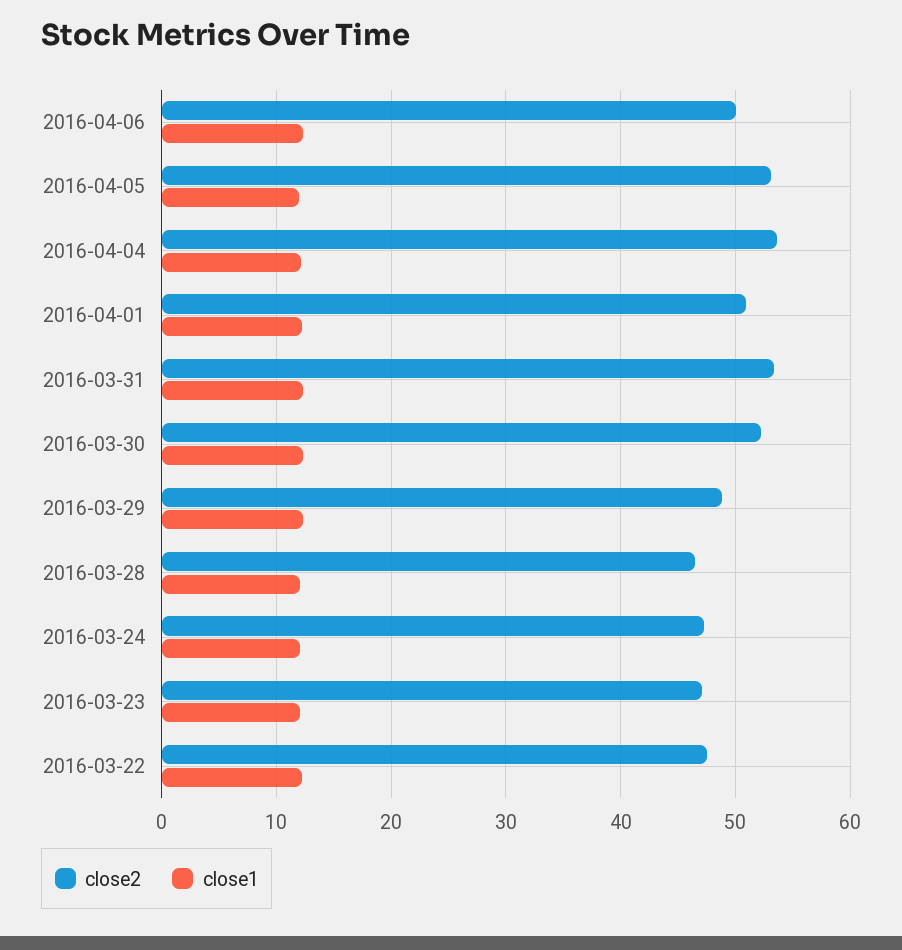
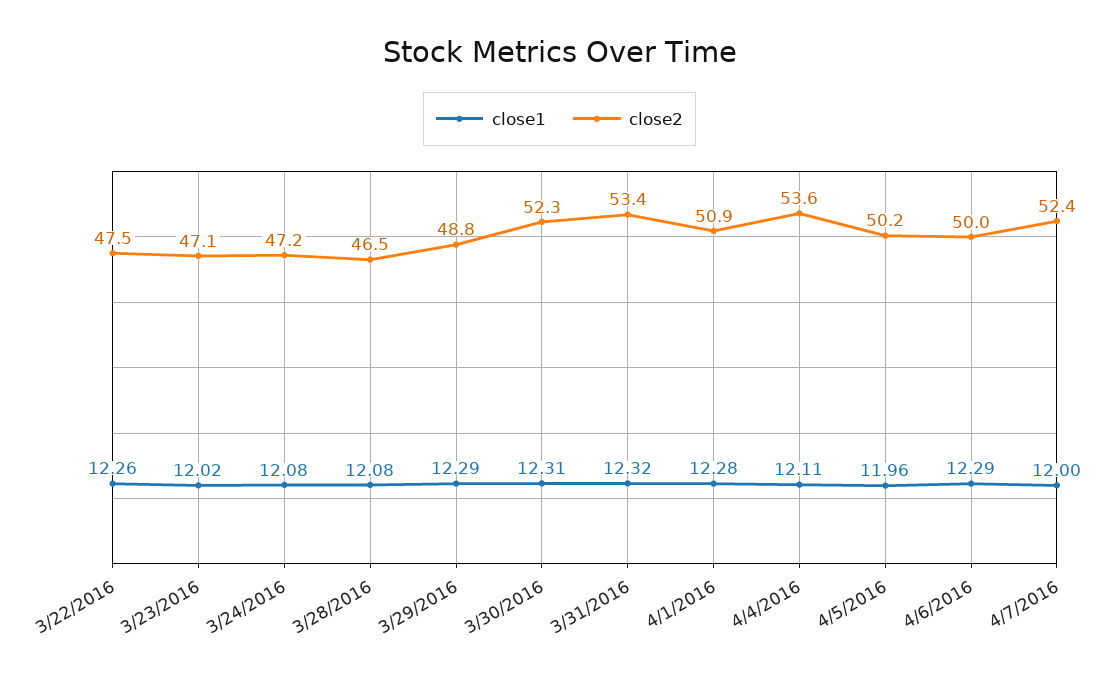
close2, 2016-04-05: 53 -> 50.2
close1, 4/7/2016: none -> 12
close2, 4/7/2016: none -> 52.4

